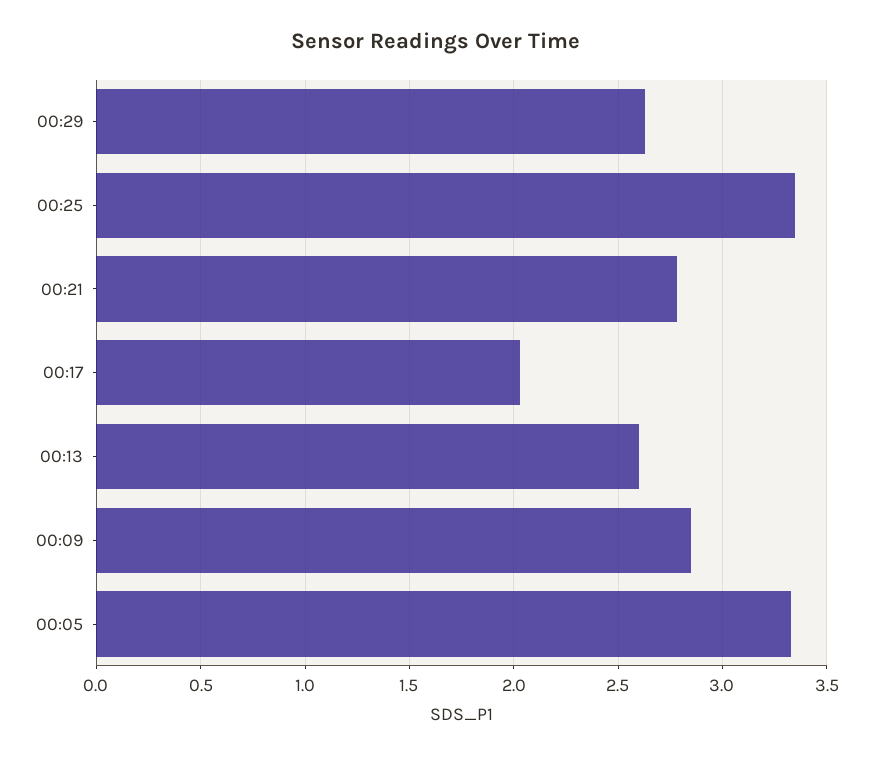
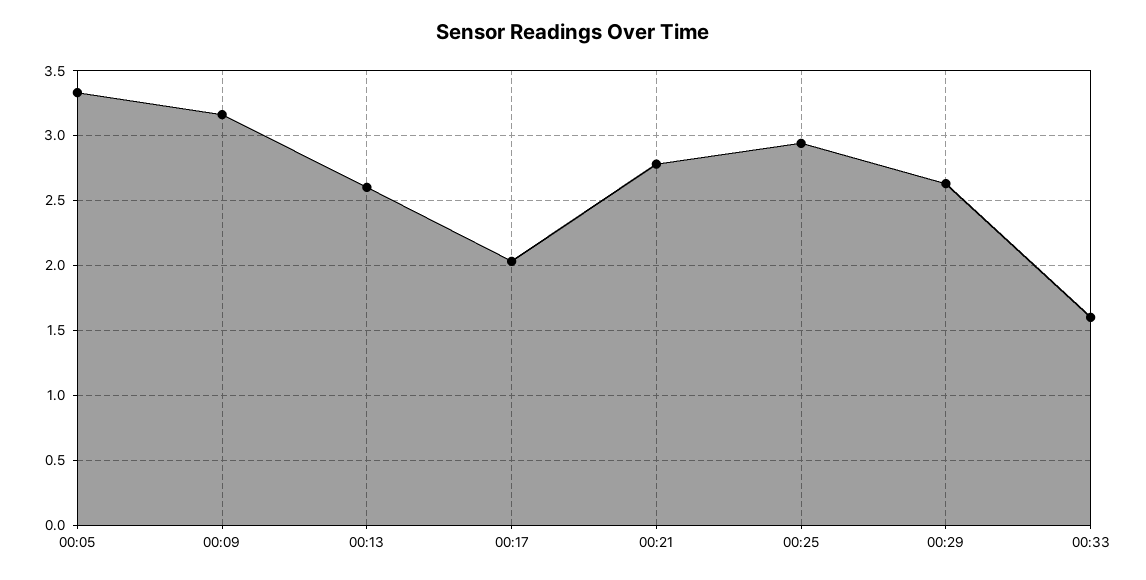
00:25: 3.35 -> 2.95
00:09: 2.85 -> 3.15
00:33: none -> 1.6

